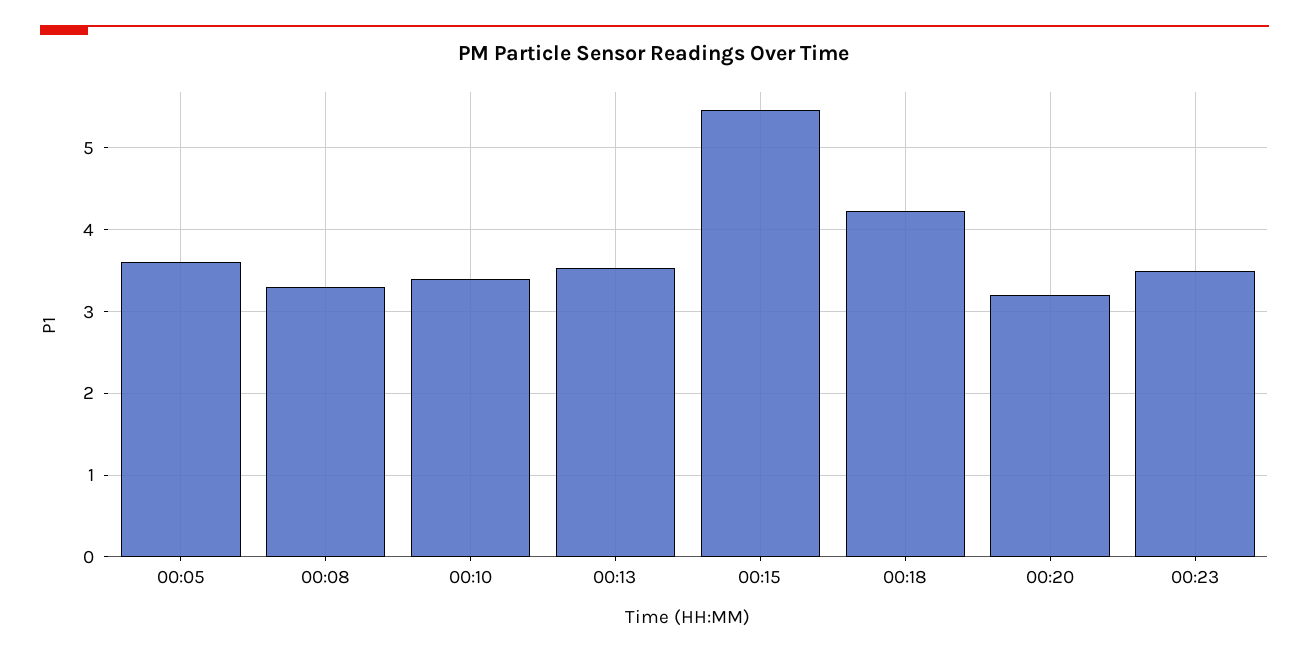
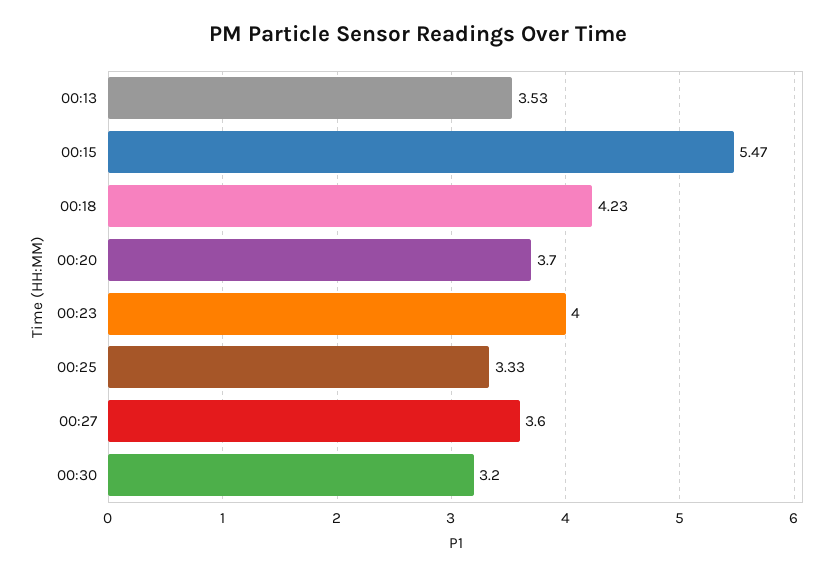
00:05: 3.6 -> none
00:08: 3.3 -> none
00:10: 3.4 -> none
00:20: 3.2 -> 3.7
00:23: 3.5 -> 4
00:25: none -> 3.33
00:27: none -> 3.6
00:30: none -> 3.2

